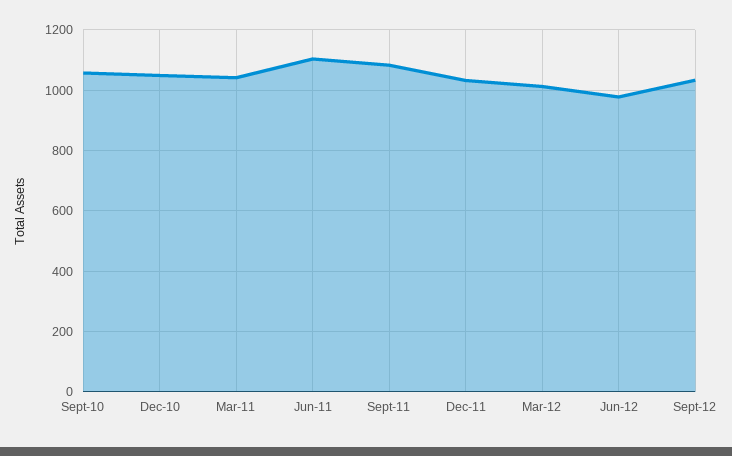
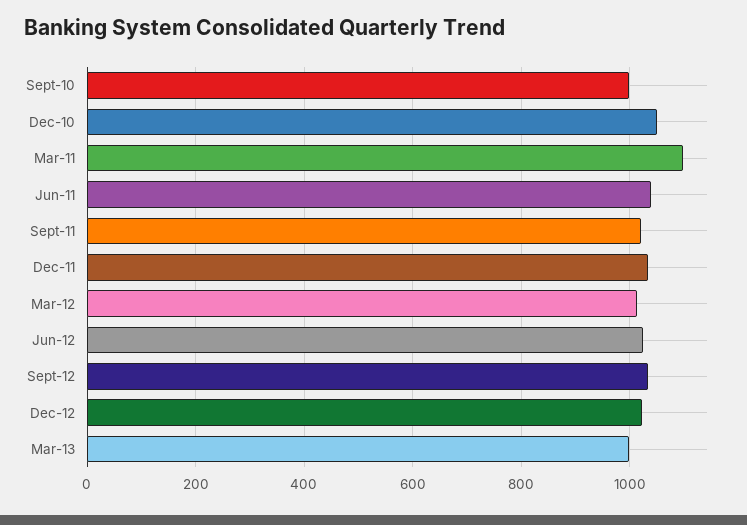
Sept-10: 1060 -> 1000
Mar-11: 1040 -> 1100
Jun-11: 1100 -> 1040
Sept-11: 1080 -> 1020
Jun-12: 980 -> 1020
Dec-12: none -> 1020
Mar-13: none -> 1000

